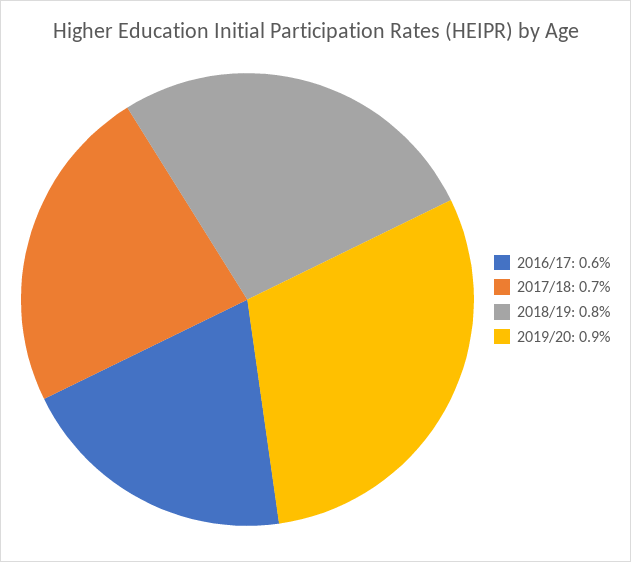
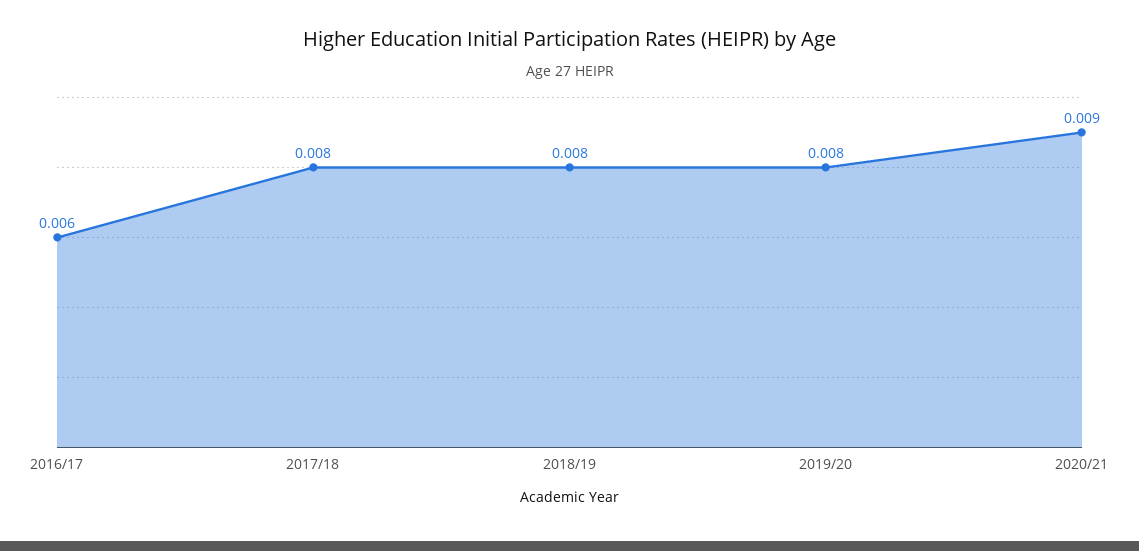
2017/18: 0.007 -> 0.008
2019/20: 0.009 -> 0.008
2020/21: none -> 0.009

